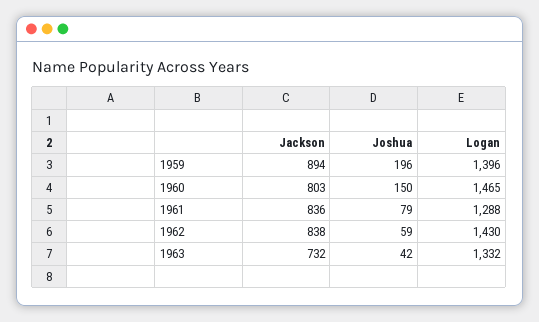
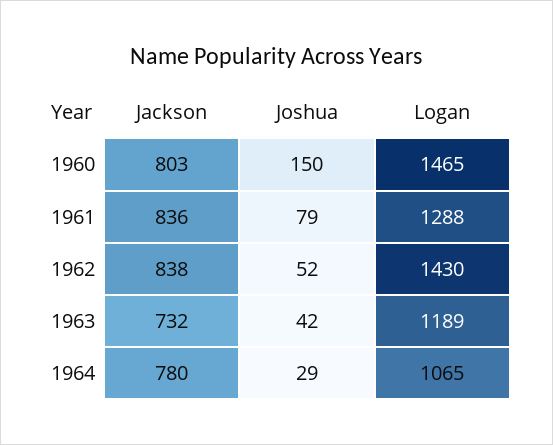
Jackson, 1959: 894 -> none
Joshua, 1959: 196 -> none
Logan, 1959: 1396 -> none
Joshua, 1962: 59 -> 52
Logan, 1963: 1332 -> 1189
Jackson, 1964: none -> 780
Joshua, 1964: none -> 29
Logan, 1964: none -> 1065

